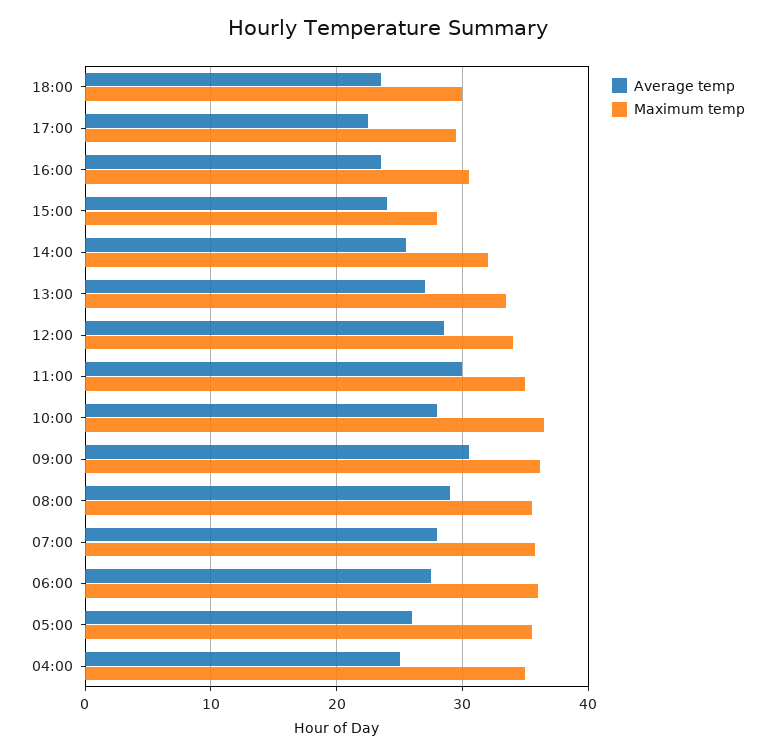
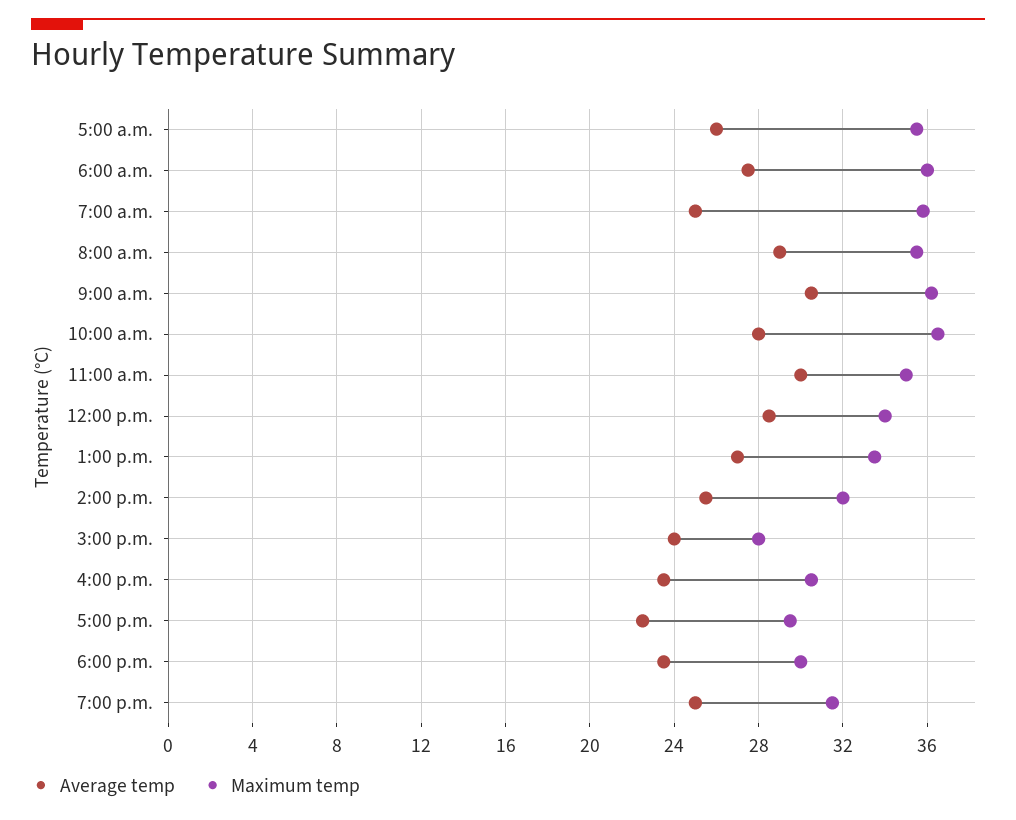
Average temp, 07:00: 28 -> 25
Average temp, 04:00: 25 -> none
Maximum temp, 04:00: 35 -> none
Average temp, 7:00 p.m.: none -> 25
Maximum temp, 7:00 p.m.: none -> 31.5

